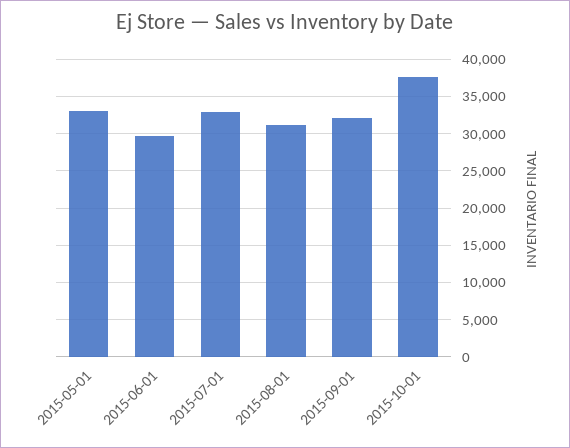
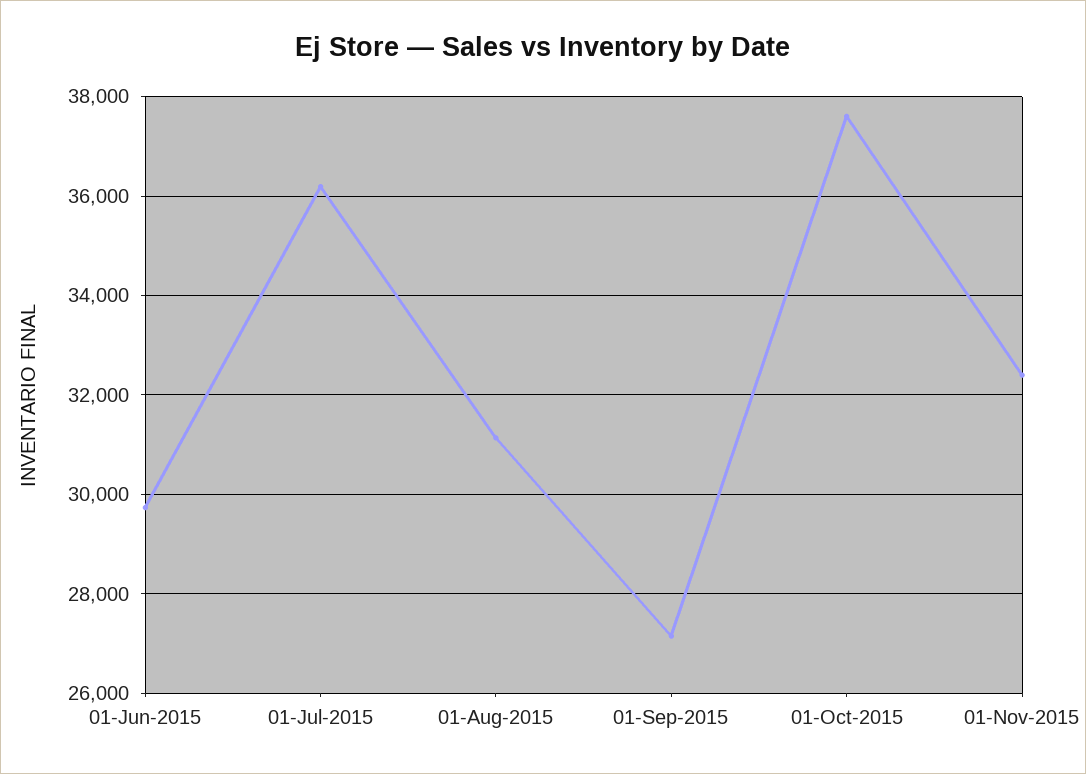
2015-05-01: 33000 -> none
2015-07-01: 33000 -> 36200
2015-09-01: 32000 -> 27200
01-Nov-2015: none -> 32400

